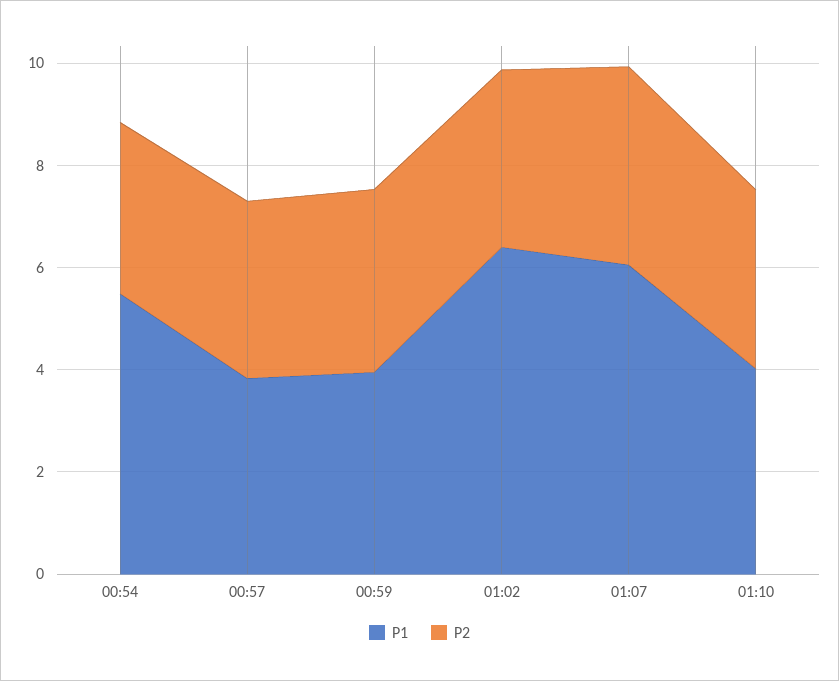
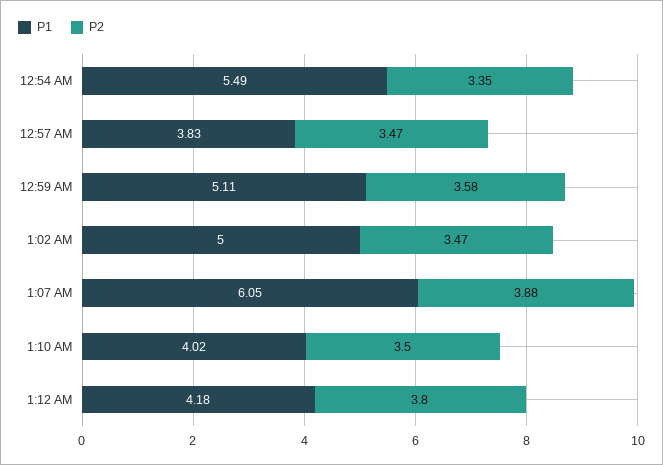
P1, 00:59: 4 -> 5.11
P1, 01:02: 6.5 -> 5
P1, 1:12 AM: none -> 4.18
P2, 1:12 AM: none -> 3.8

